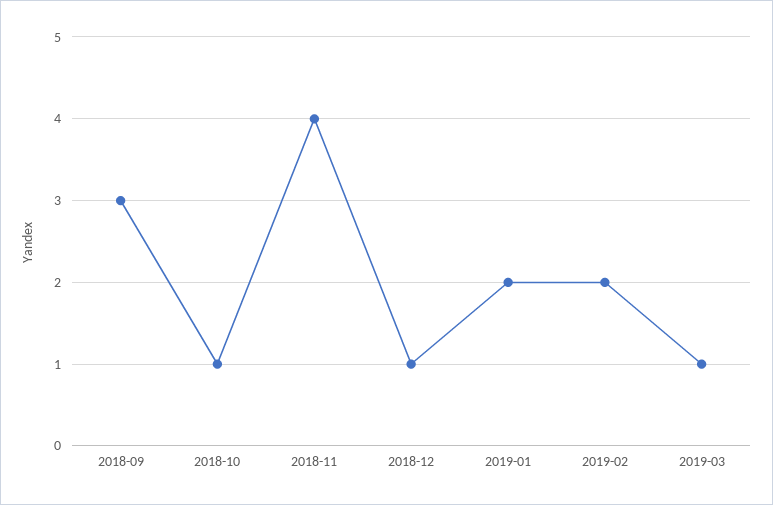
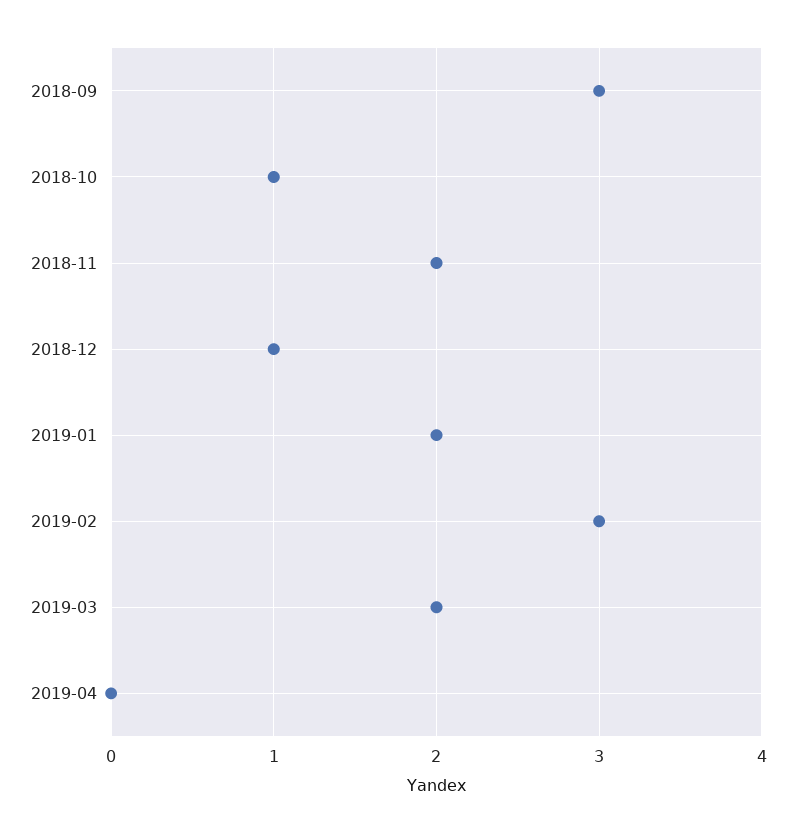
2018-11: 4 -> 2
2019-02: 2 -> 3
2019-03: 1 -> 2
2019-04: none -> 0

